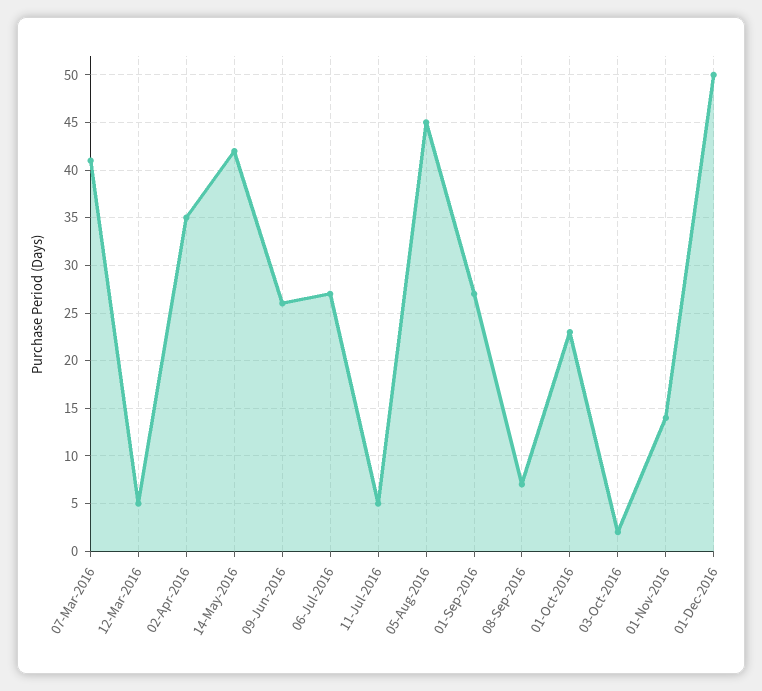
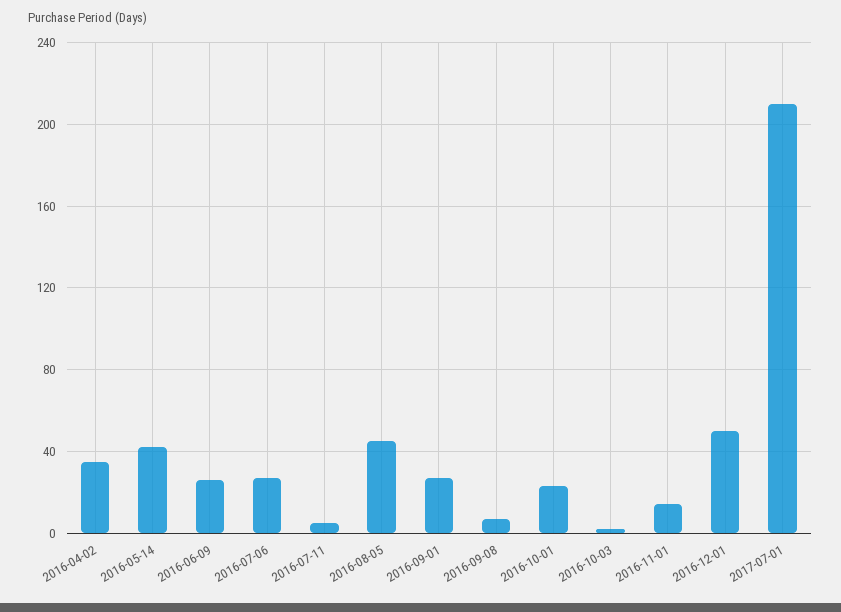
07-Mar-2016: 41 -> none
12-Mar-2016: 5 -> none
2017-07-01: none -> 210

